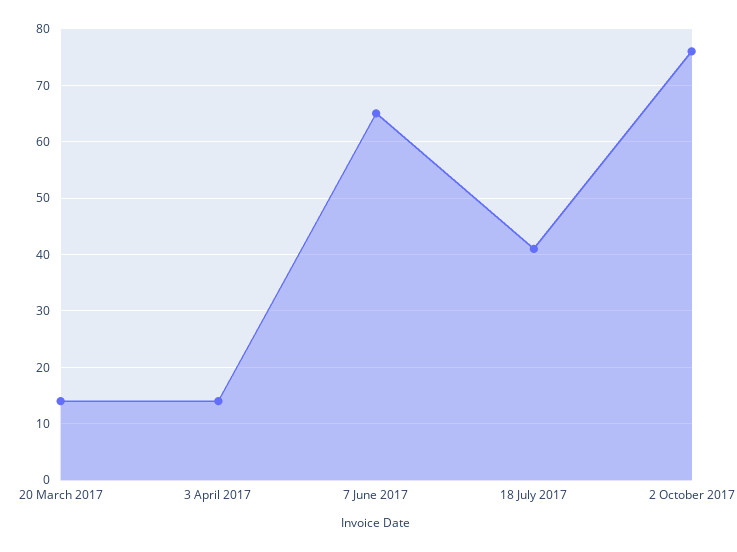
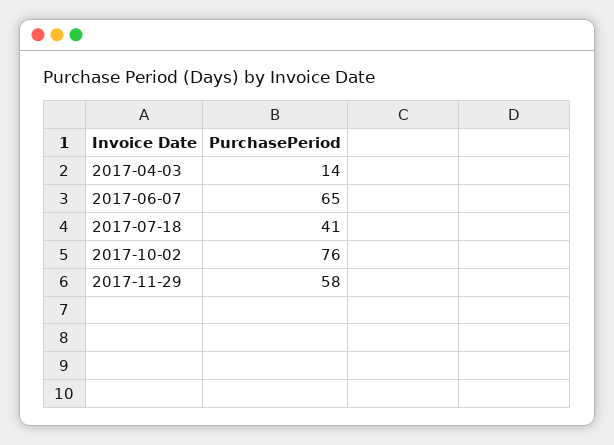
20 March 2017: 15 -> none
2017-11-29: none -> 58

